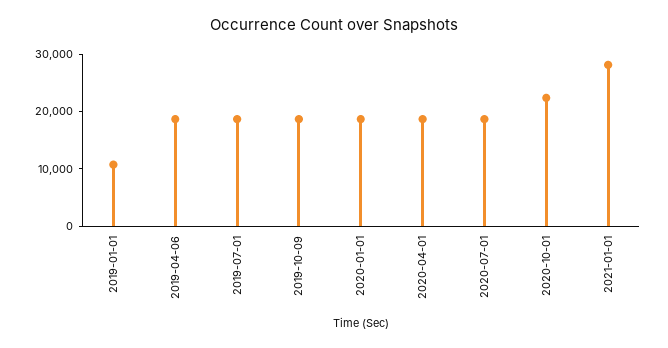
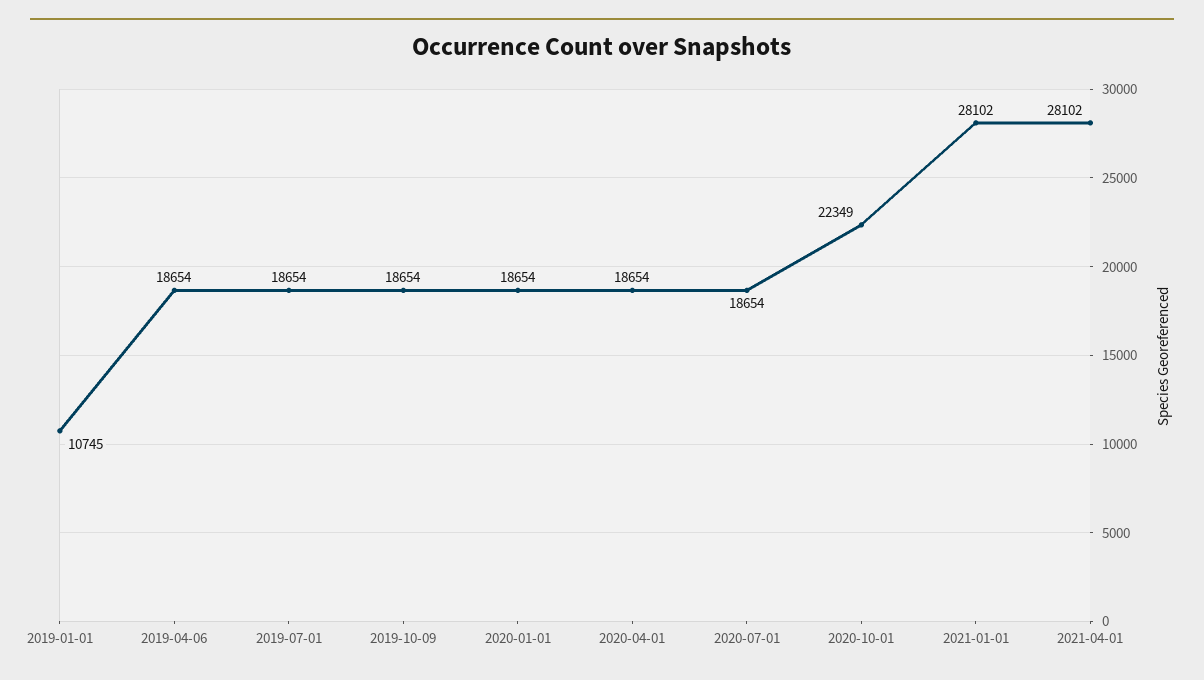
2021-04-01: none -> 28102

